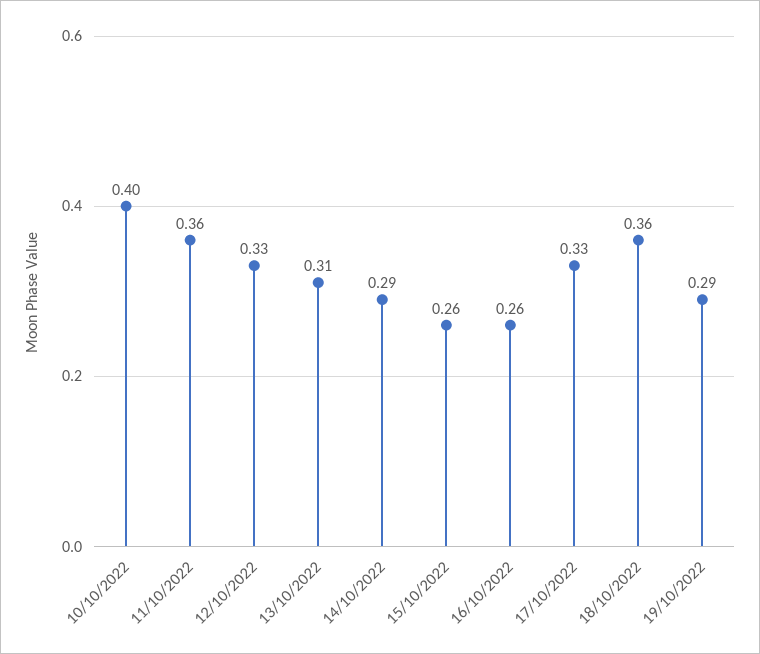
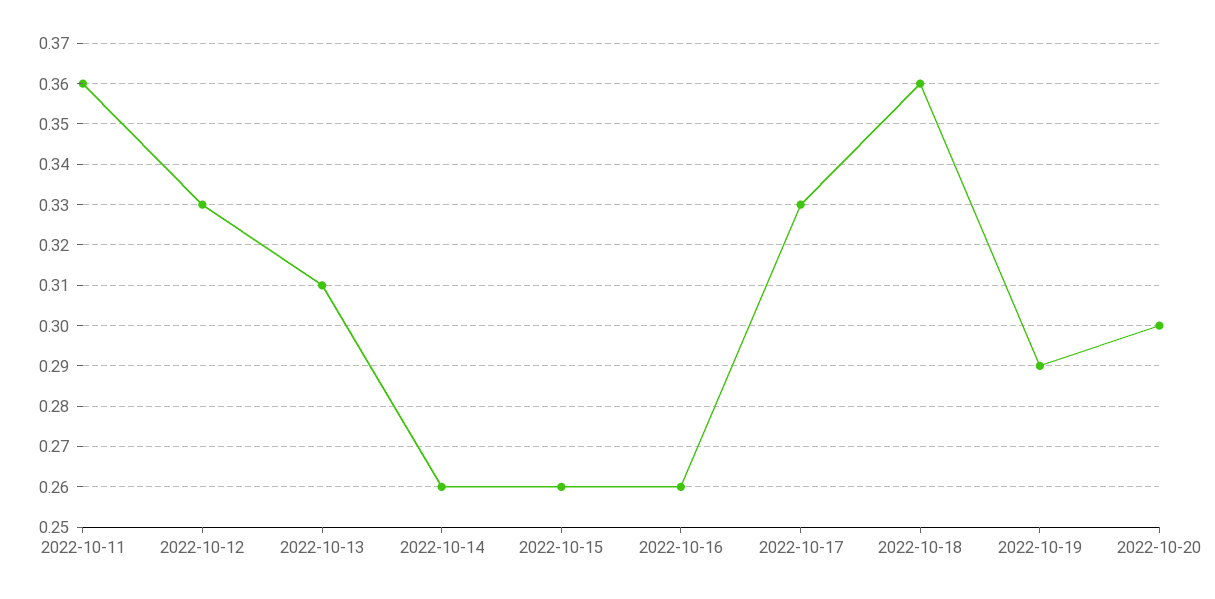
10/10/2022: 0.4 -> none
14/10/2022: 0.29 -> 0.26
2022-10-20: none -> 0.3

